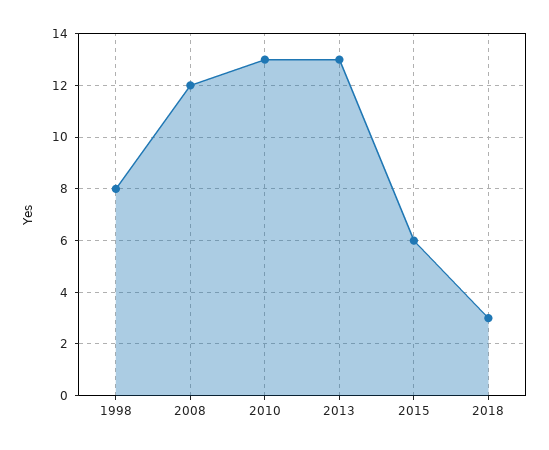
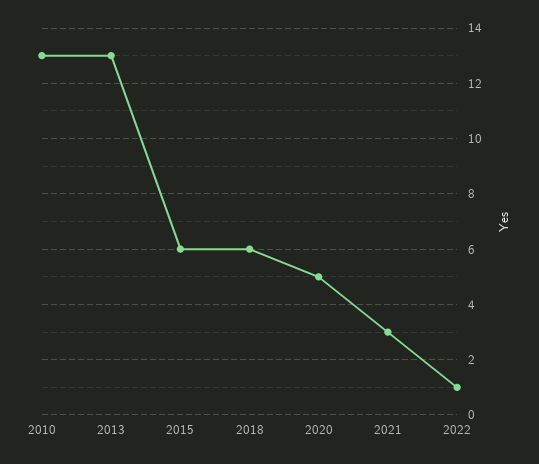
1998: 8 -> none
2008: 12 -> none
2018: 3 -> 6
2020: none -> 5
2021: none -> 3
2022: none -> 1

